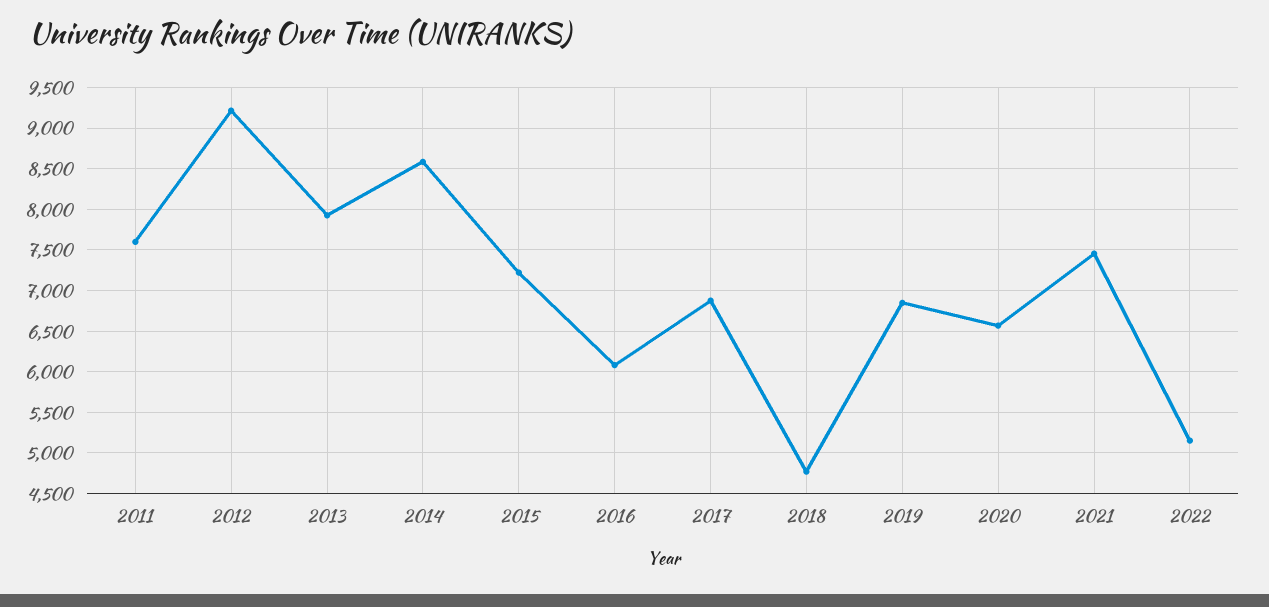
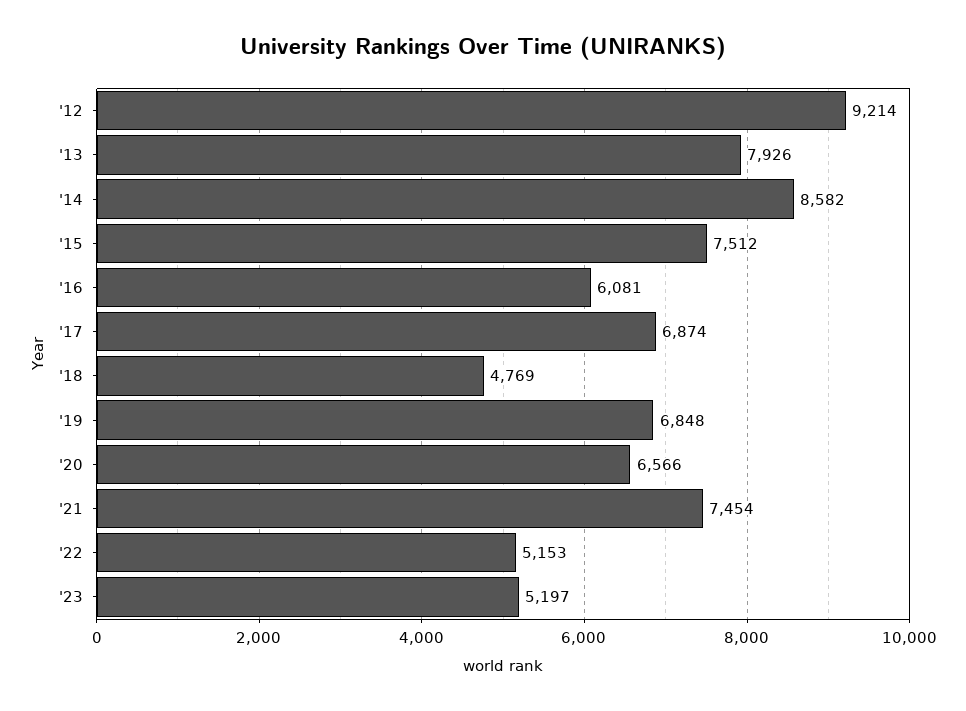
2011: 7600 -> none
2015: 7200 -> 7512
'23: none -> 5197

